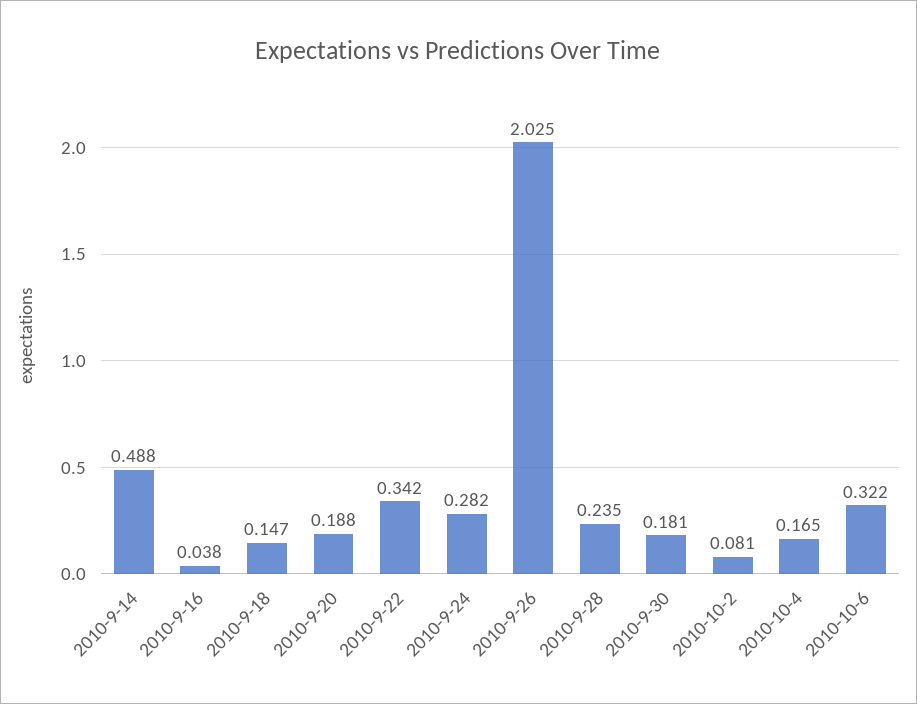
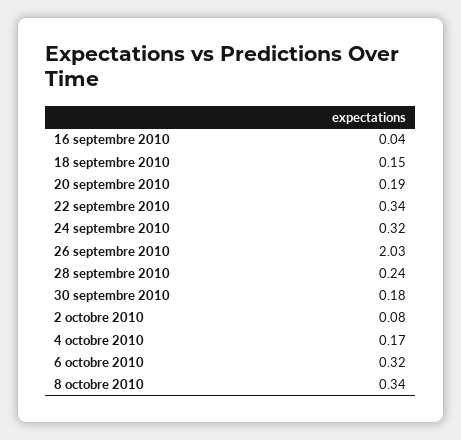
2010-9-14: 0.488 -> none
2010-9-24: 0.282 -> 0.32
8 octobre 2010: none -> 0.34

